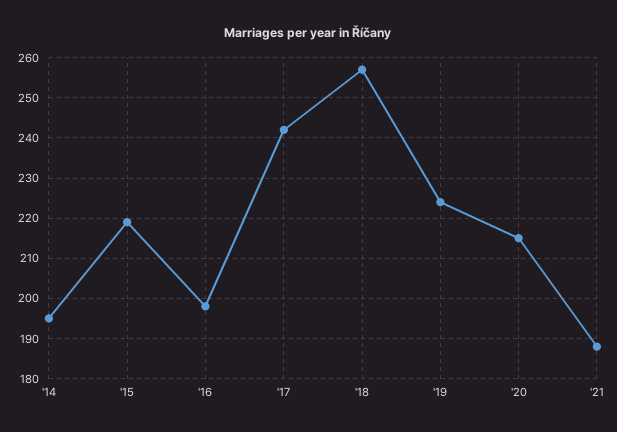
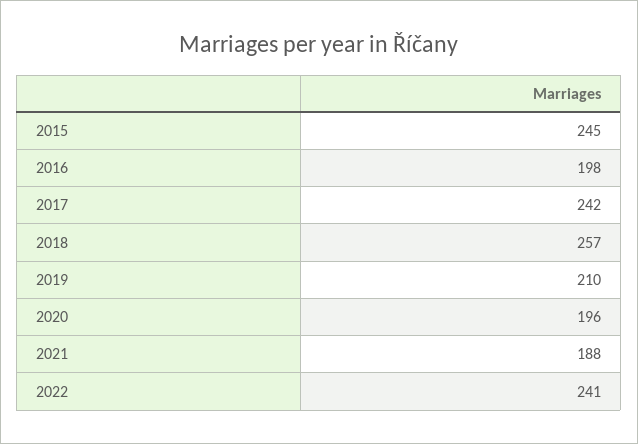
'14: 195 -> none
'15: 220 -> 245
'19: 225 -> 210
'20: 215 -> 196
2022: none -> 241

